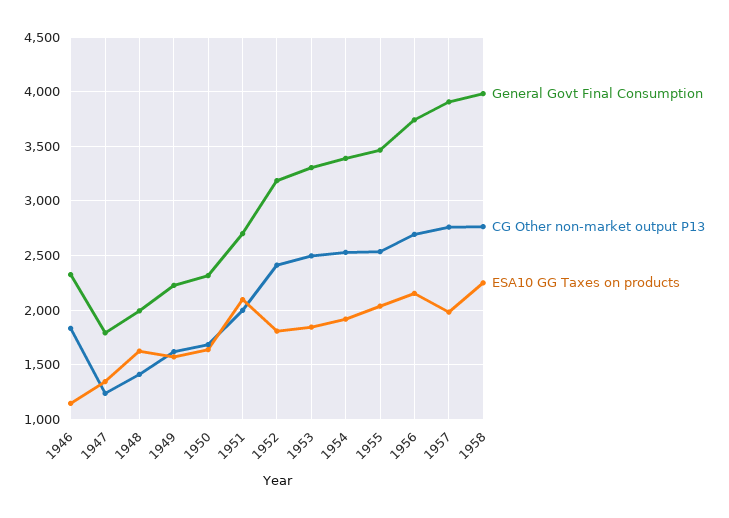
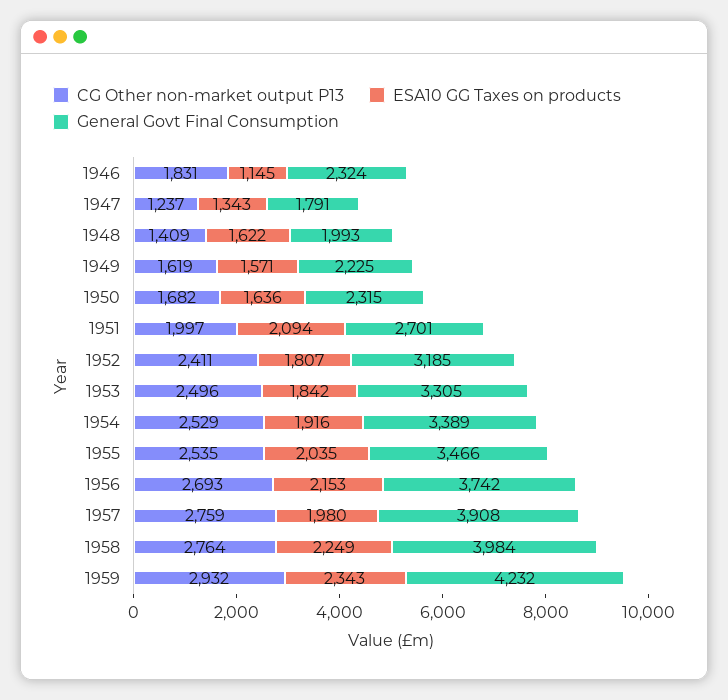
CG Other non-market output P13, 1959: none -> 2932
ESA10 GG Taxes on products, 1959: none -> 2343
General Govt Final Consumption, 1959: none -> 4232

